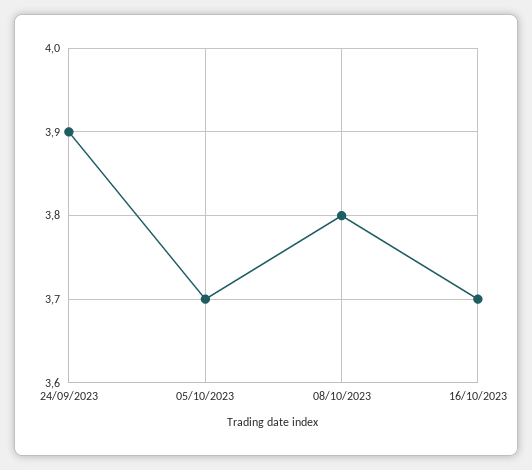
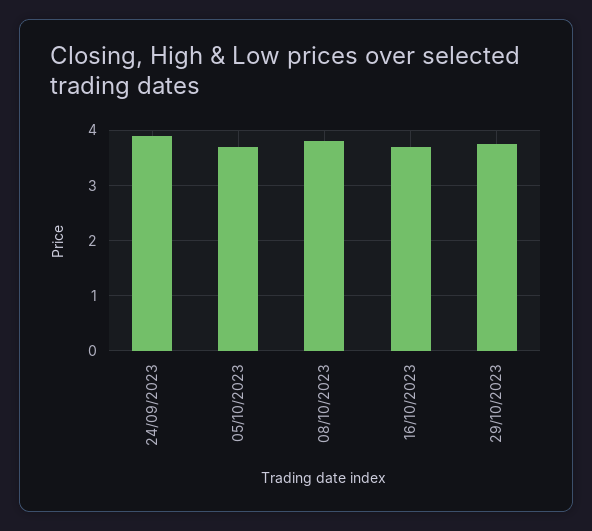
29/10/2023: none -> 3.8

